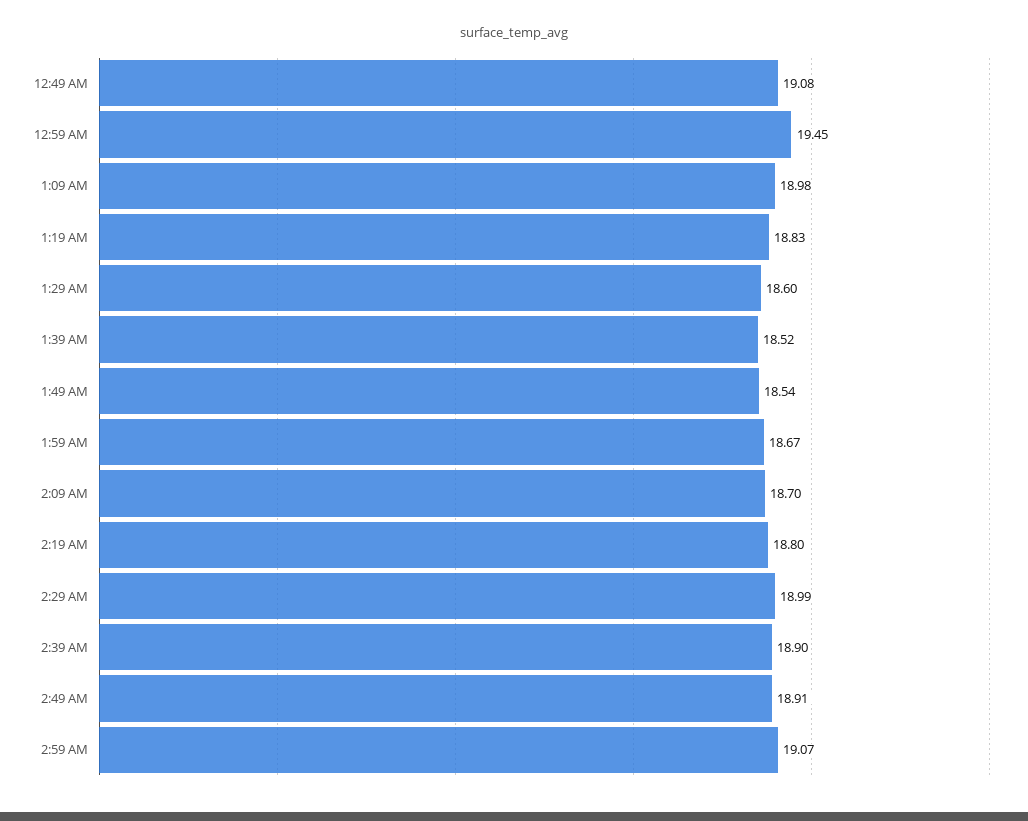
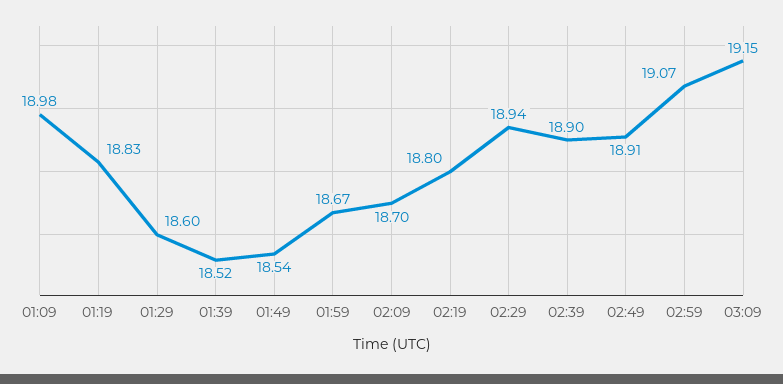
12:49 AM: 19.08 -> none
12:59 AM: 19.45 -> none
2:29 AM: 18.99 -> 18.94
03:09: none -> 19.15

